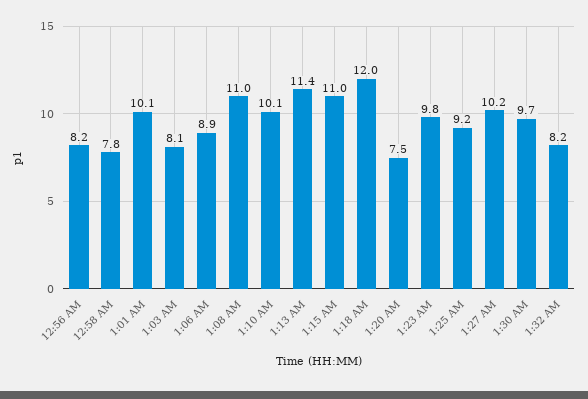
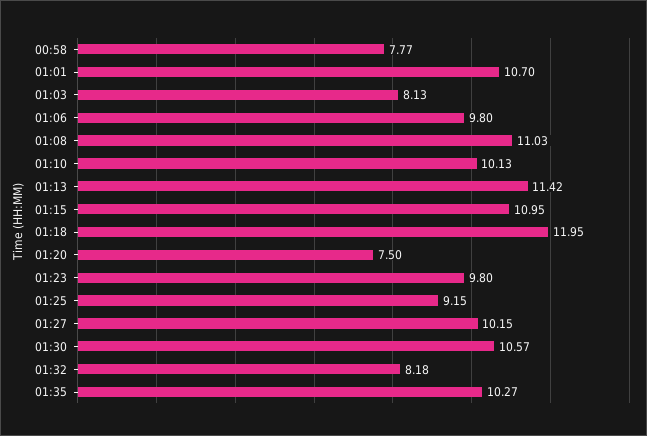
12:56 AM: 8.2 -> none
1:01 AM: 10.1 -> 10.7
1:06 AM: 8.9 -> 9.8
1:30 AM: 9.7 -> 10.57
01:35: none -> 10.27

